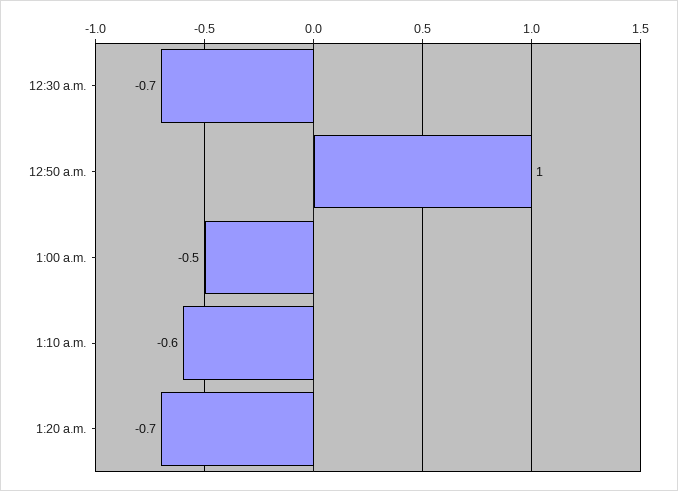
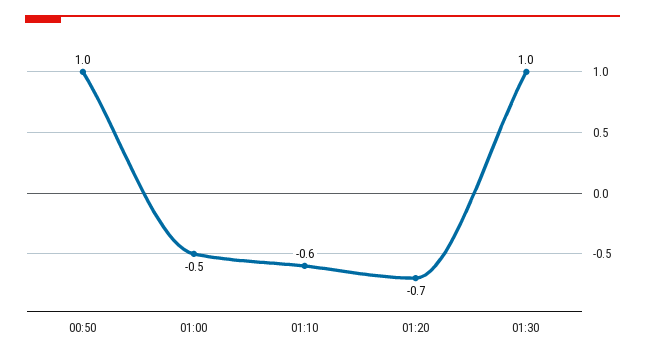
12:30 a.m.: -0.7 -> none
01:30: none -> 1

